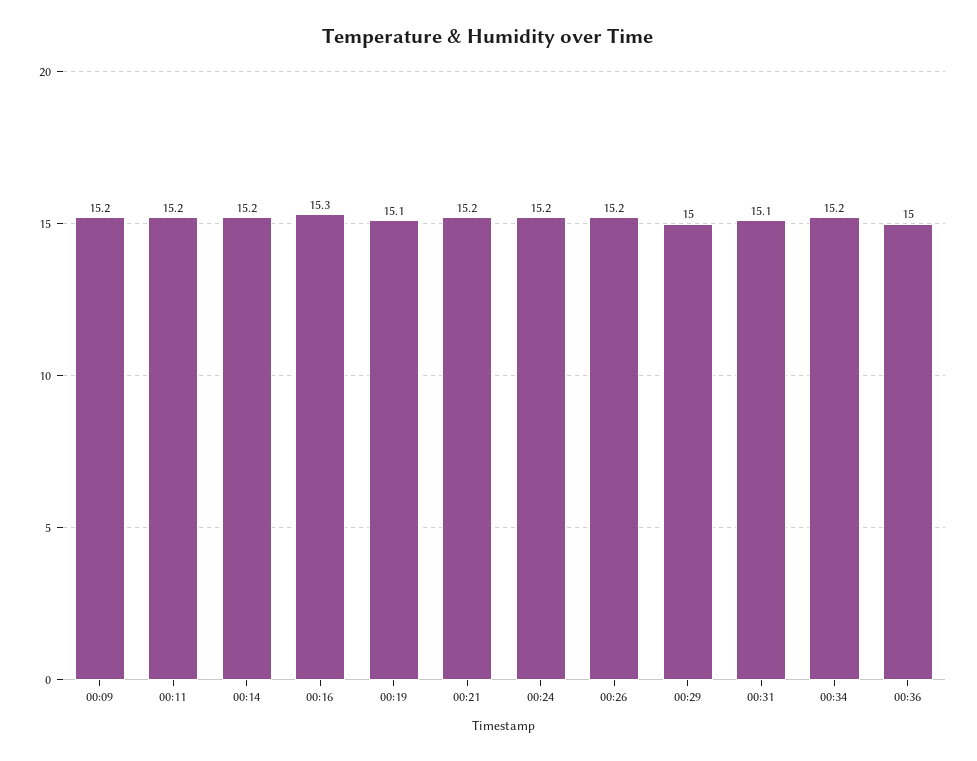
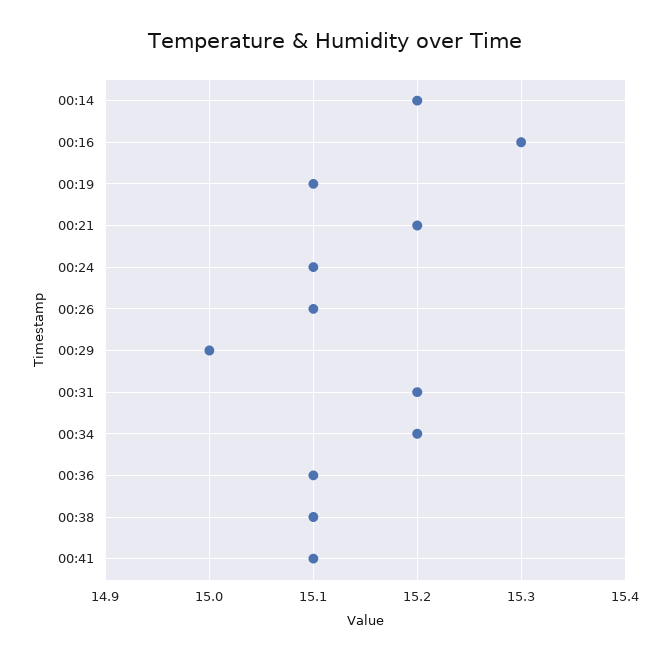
00:09: 15.2 -> none
00:11: 15.2 -> none
00:24: 15.2 -> 15.1
00:26: 15.2 -> 15.1
00:31: 15.1 -> 15.2
00:36: 15 -> 15.1
00:38: none -> 15.1
00:41: none -> 15.1

